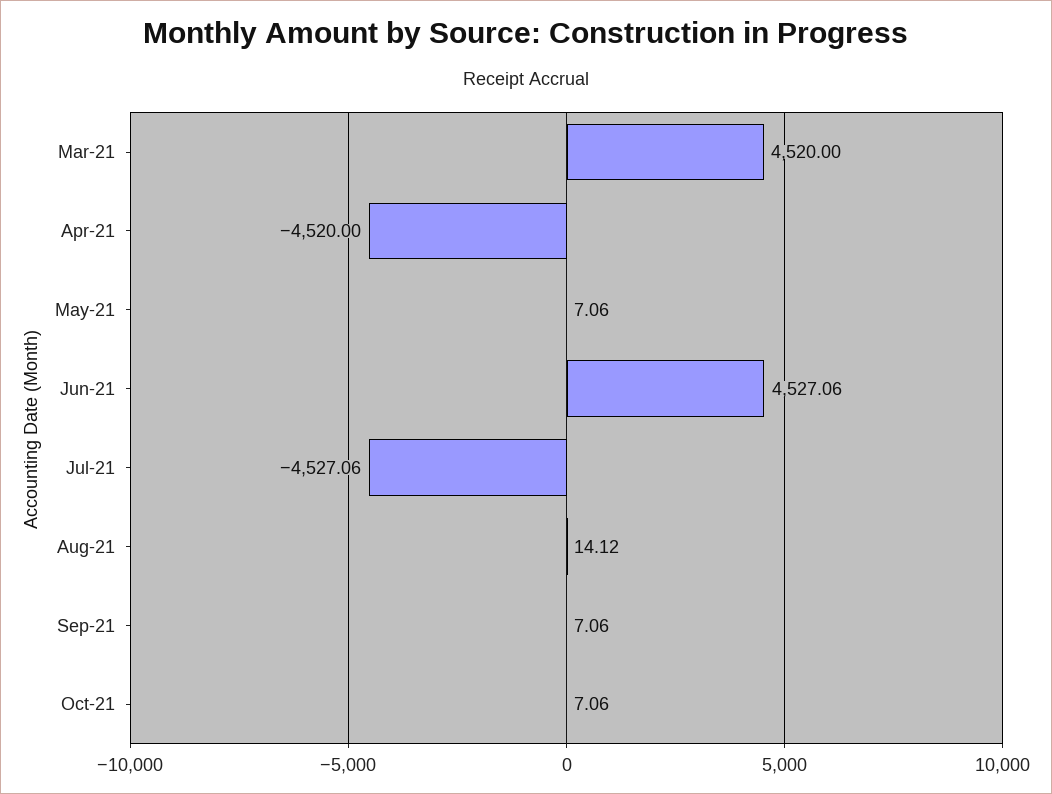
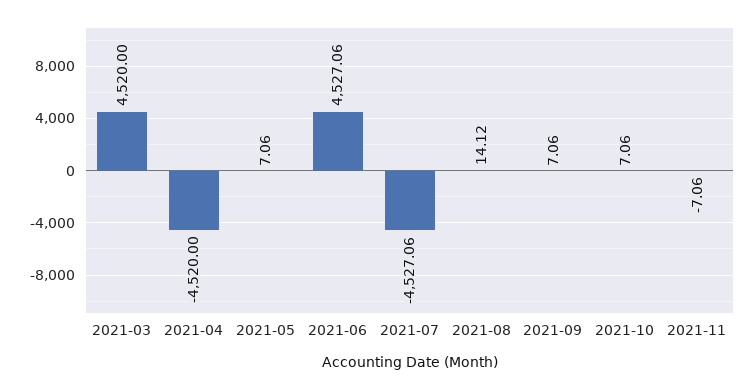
2021-11: none -> -7.06

